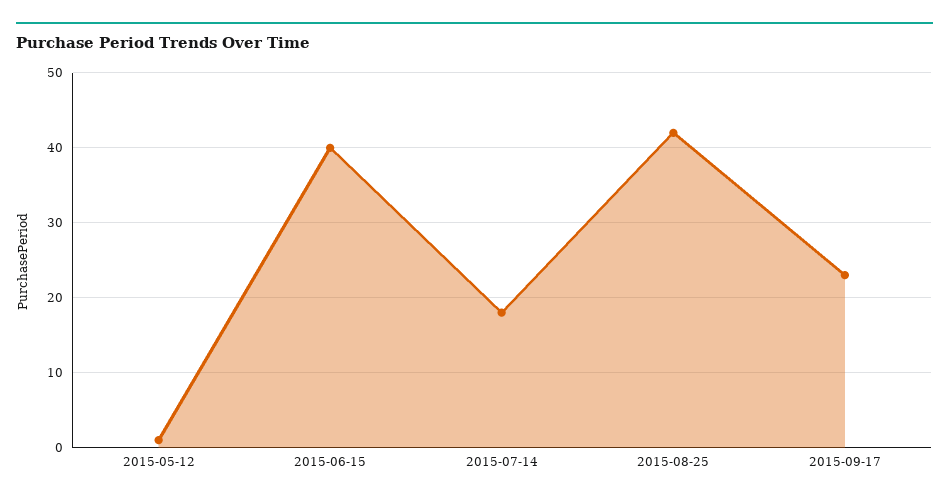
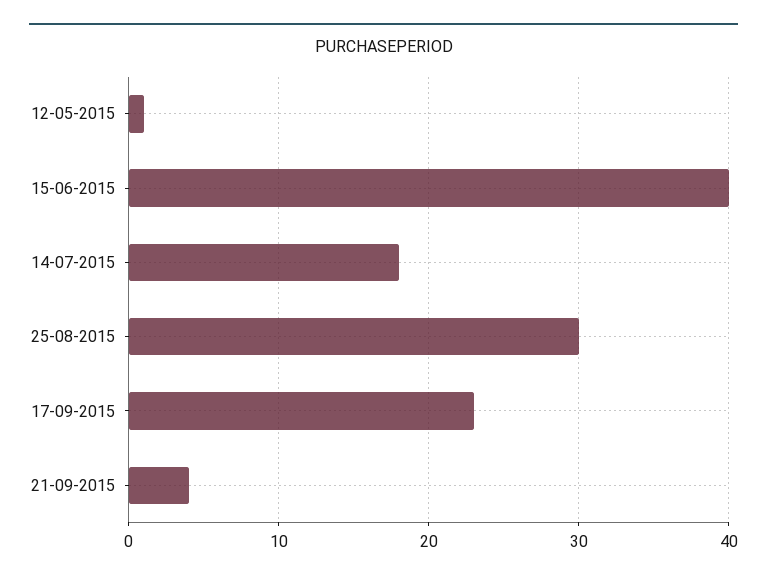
2015-08-25: 42 -> 30
21-09-2015: none -> 4

